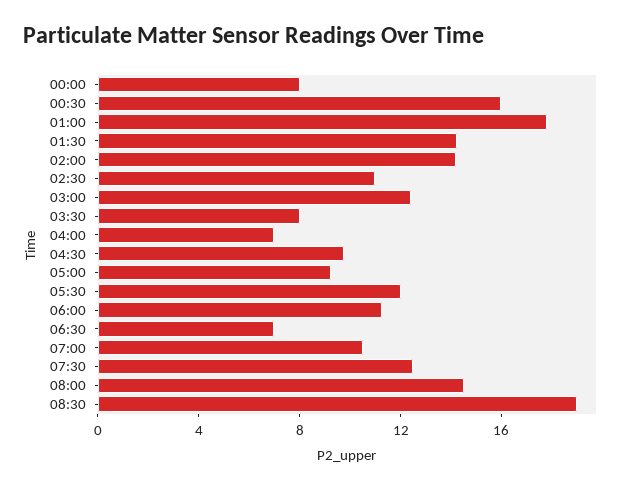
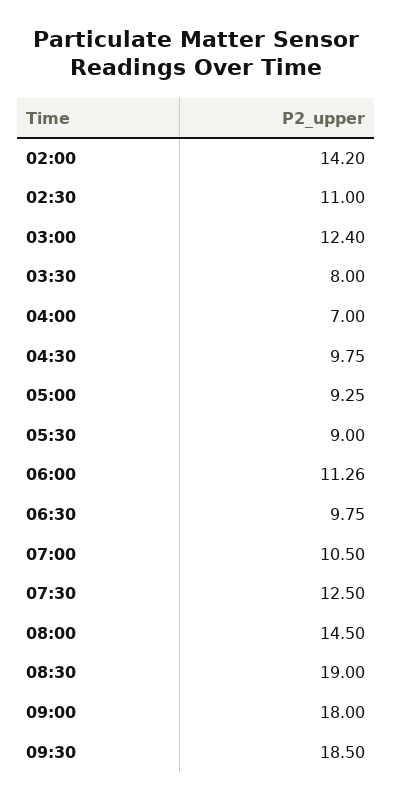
00:00: 8 -> none
00:30: 16 -> none
01:00: 18 -> none
01:30: 14 -> none
05:30: 12 -> 9
06:30: 7 -> 9.75
09:00: none -> 18
09:30: none -> 18.5

